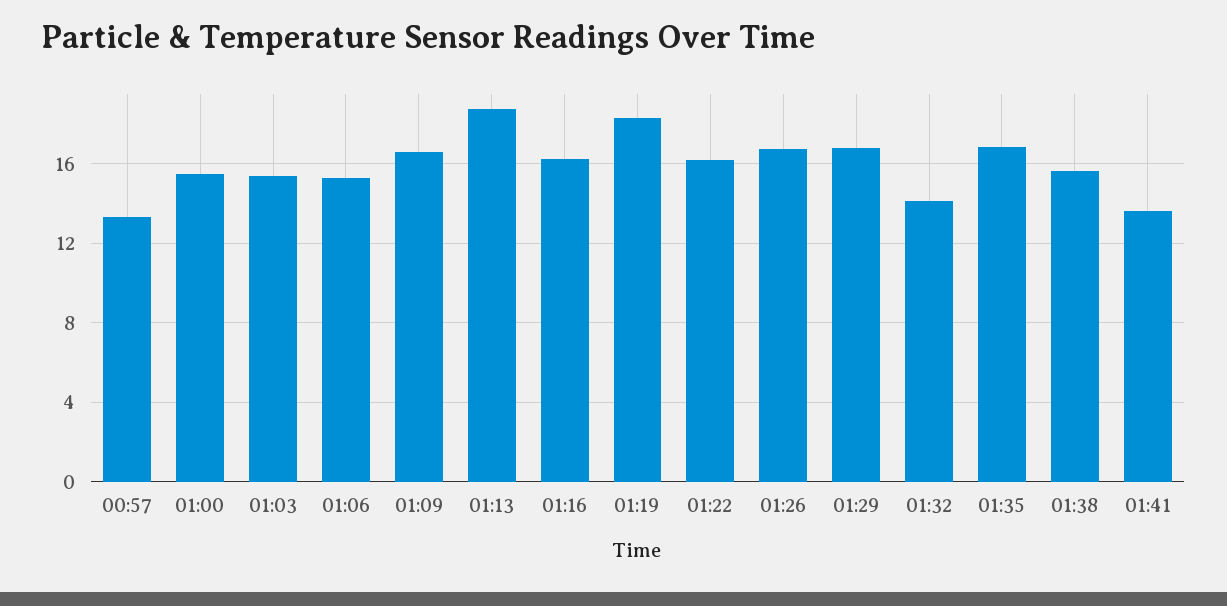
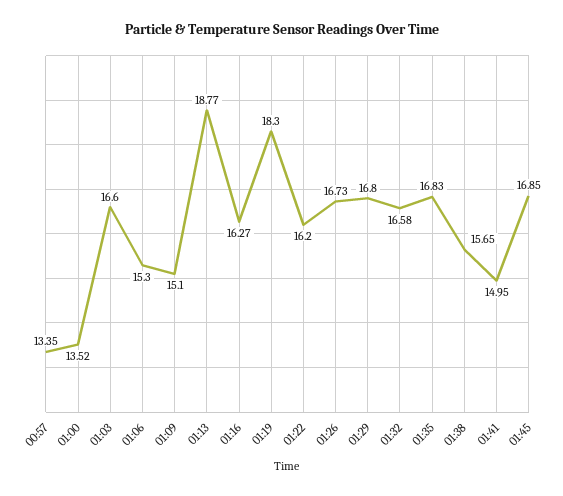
01:00: 15.5 -> 13.52
01:03: 15.5 -> 16.6
01:09: 16.5 -> 15.1
01:32: 14 -> 16.58
01:41: 13.5 -> 14.95
01:45: none -> 16.85

